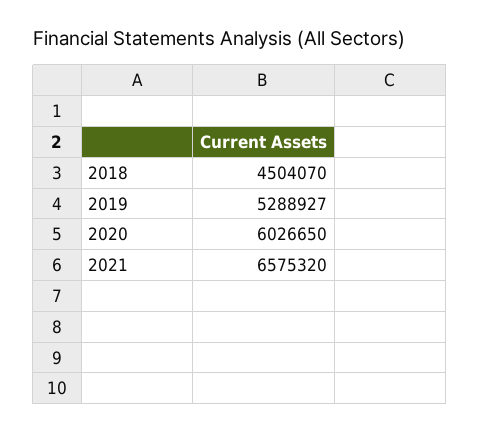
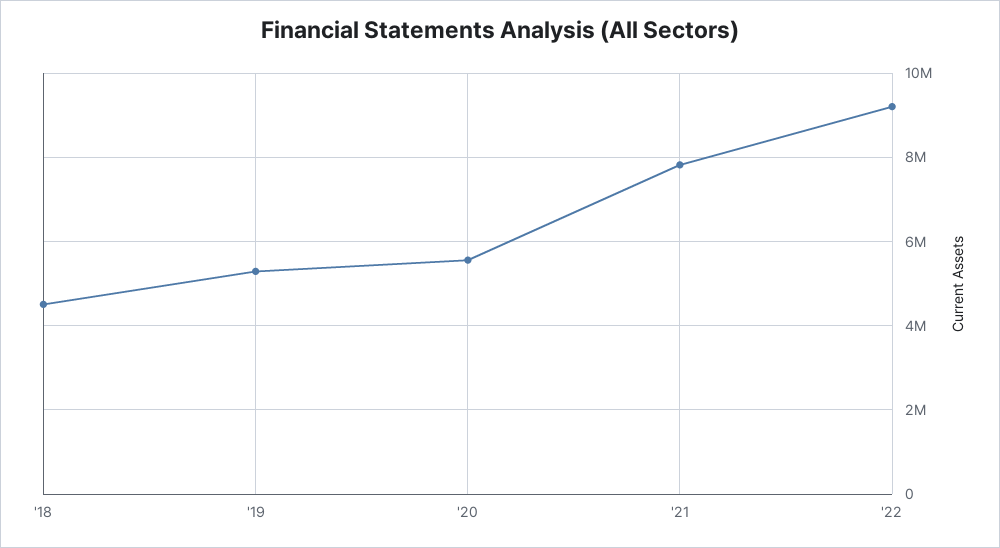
2020: 6026650 -> 5600000
2021: 6575320 -> 7800000
'22: none -> 9200000

